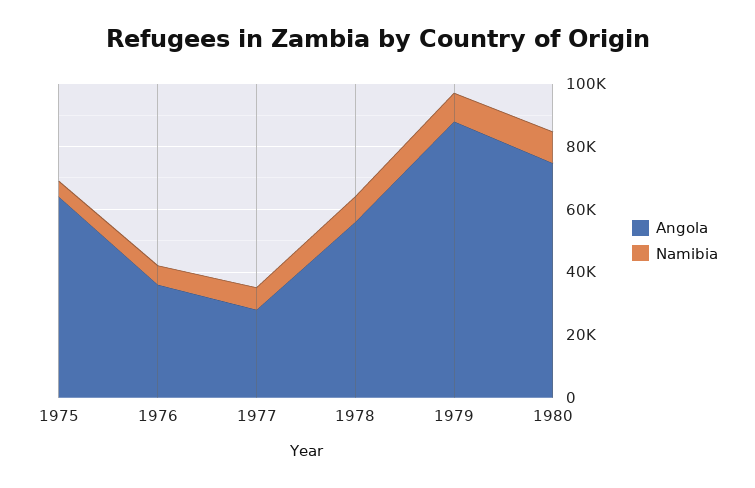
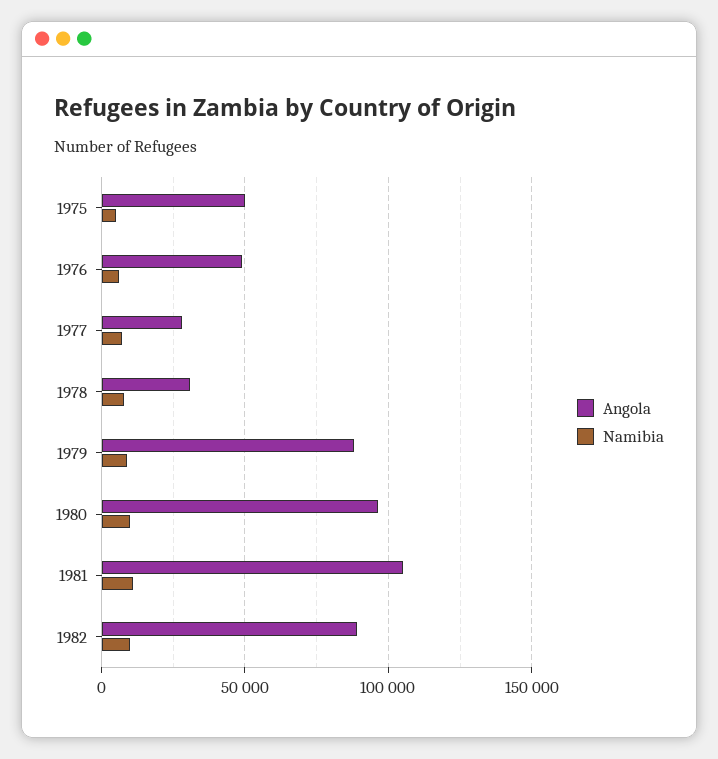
Angola, 1975: 65000 -> 50000
Angola, 1976: 35000 -> 50000
Angola, 1978: 55000 -> 30000
Angola, 1980: 75000 -> 95000
Angola, 1981: none -> 105000
Namibia, 1981: none -> 10000
Angola, 1982: none -> 90000
Namibia, 1982: none -> 10000

